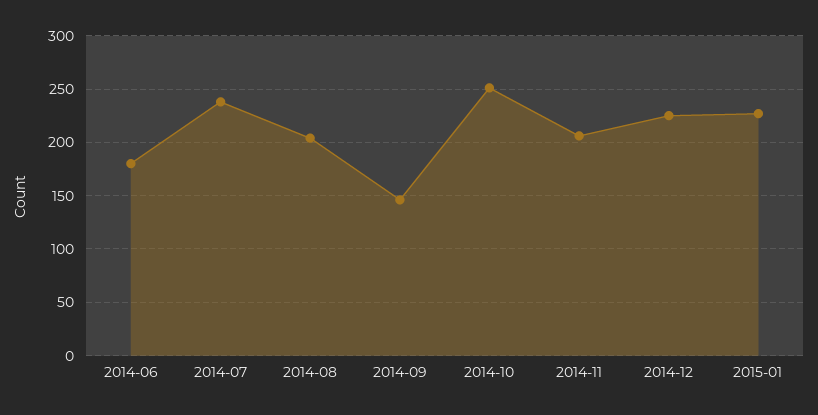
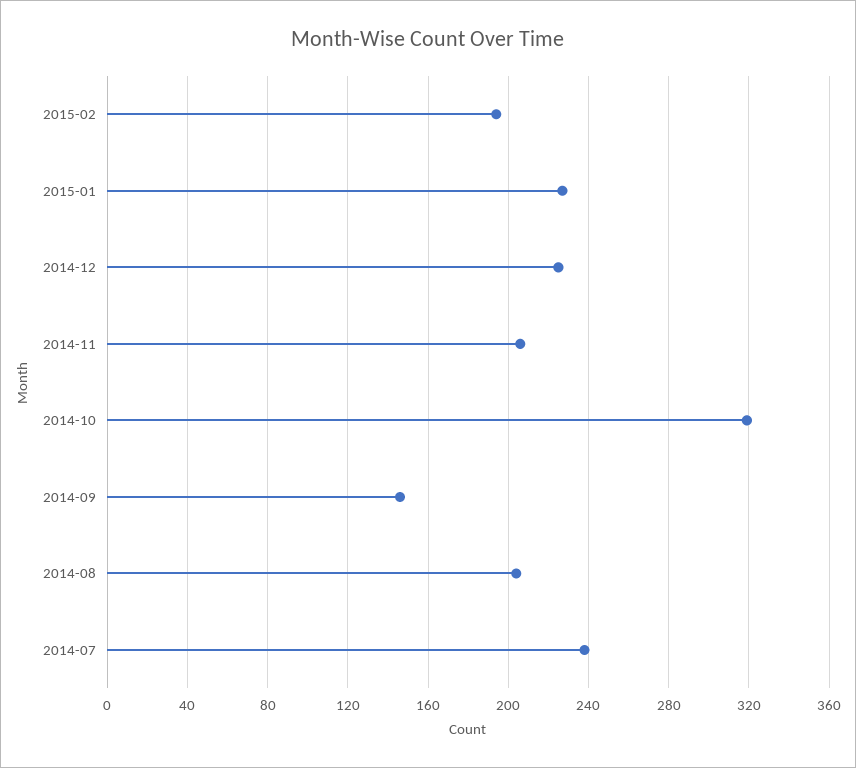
2014-06: 180 -> none
2014-10: 250 -> 320
2015-02: none -> 195

